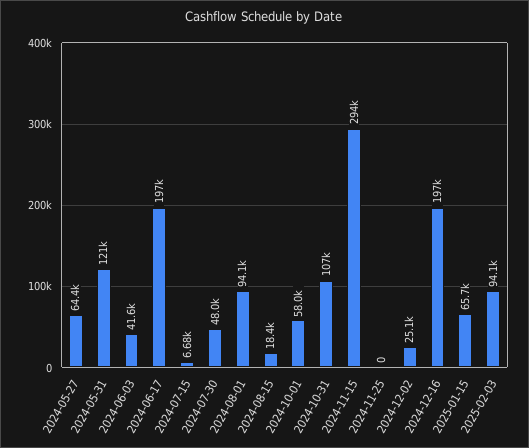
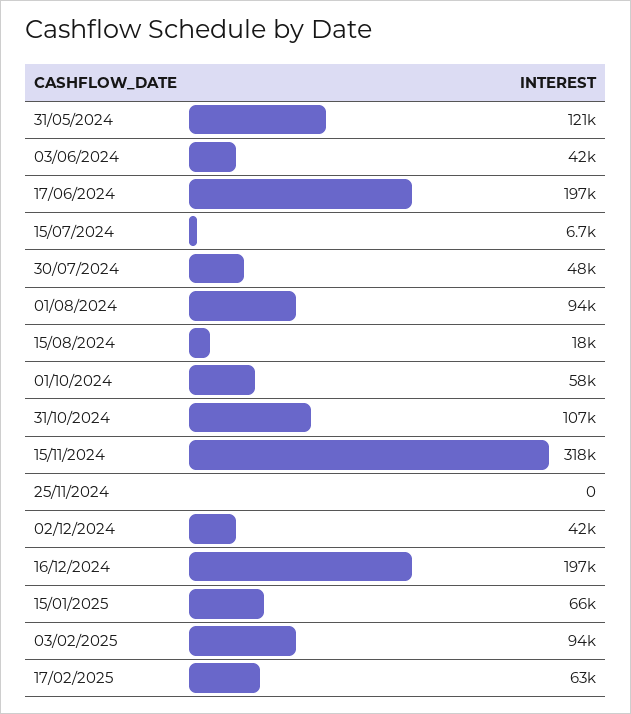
2024-05-27: 64400 -> none
2024-11-15: 294000 -> 318000
2024-12-02: 25100 -> 42000
17/02/2025: none -> 63000

